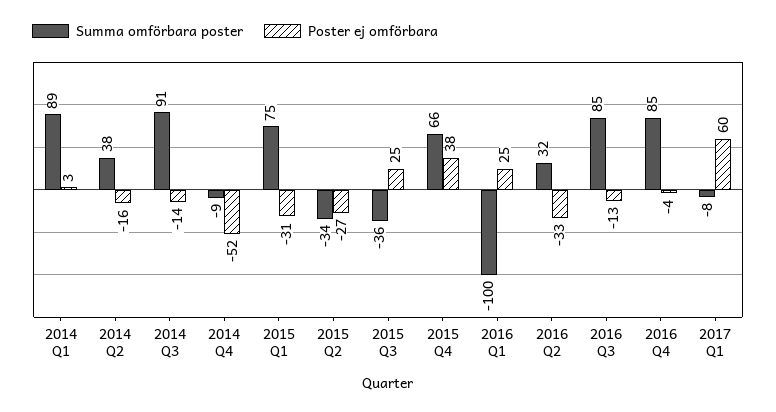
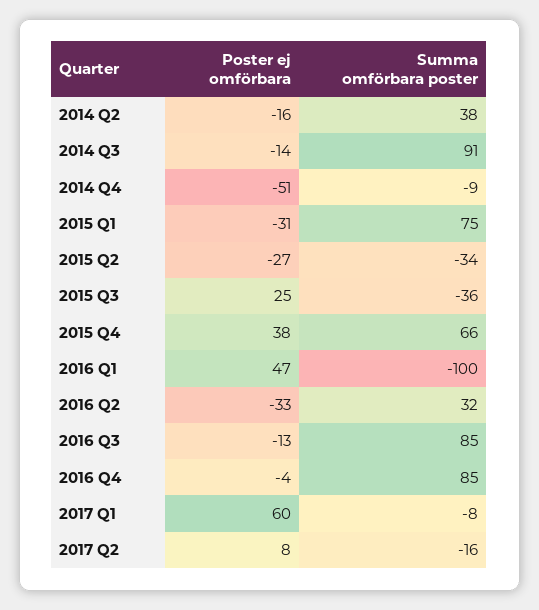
Summa omförbara poster, 2014 Q1: 89 -> none
Poster ej omförbara, 2014 Q1: 3 -> none
Poster ej omförbara, 2014 Q4: -52 -> -51
Poster ej omförbara, 2016 Q1: 25 -> 47
Poster ej omförbara, 2017 Q2: none -> 8
Summa omförbara poster, 2017 Q2: none -> -16

